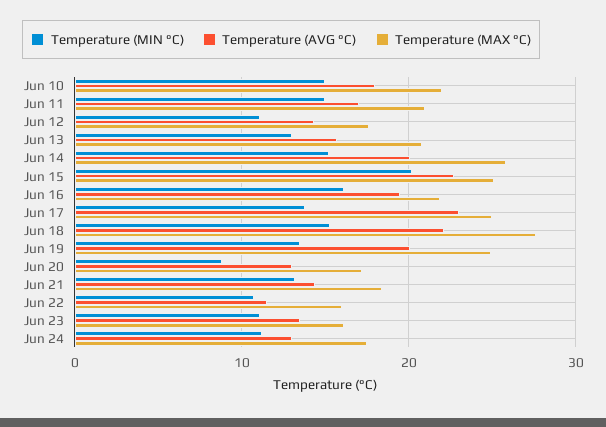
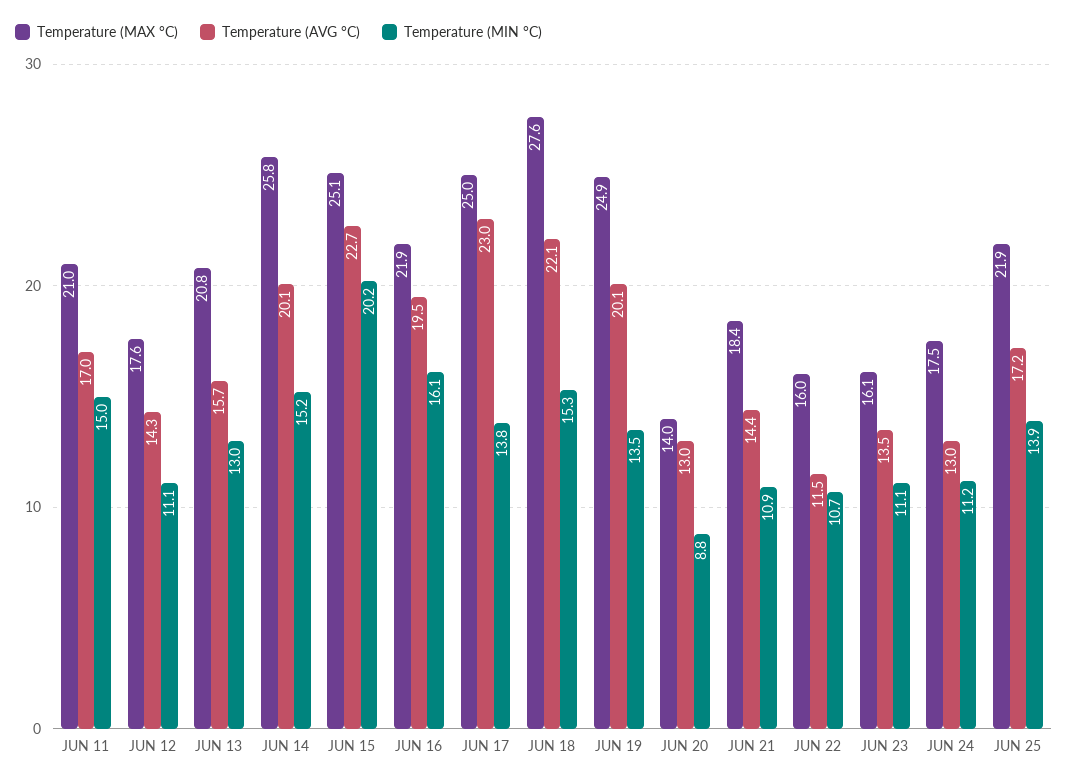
Temperature (MIN °C), Jun 10: 15 -> none
Temperature (AVG °C), Jun 10: 18 -> none
Temperature (MAX °C), Jun 10: 22 -> none
Temperature (MAX °C), Jun 20: 17 -> 14
Temperature (MIN °C), Jun 21: 13 -> 10.9
Temperature (MAX °C), JUN 25: none -> 21.9
Temperature (AVG °C), JUN 25: none -> 17.2
Temperature (MIN °C), JUN 25: none -> 13.9

